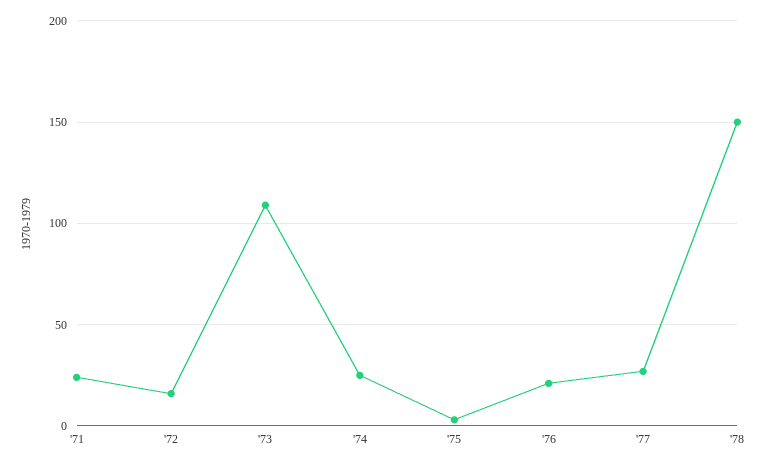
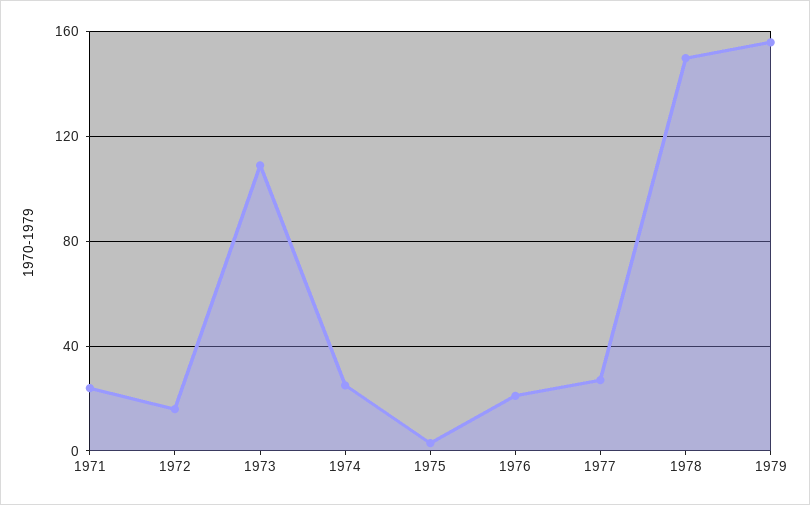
1979: none -> 155

